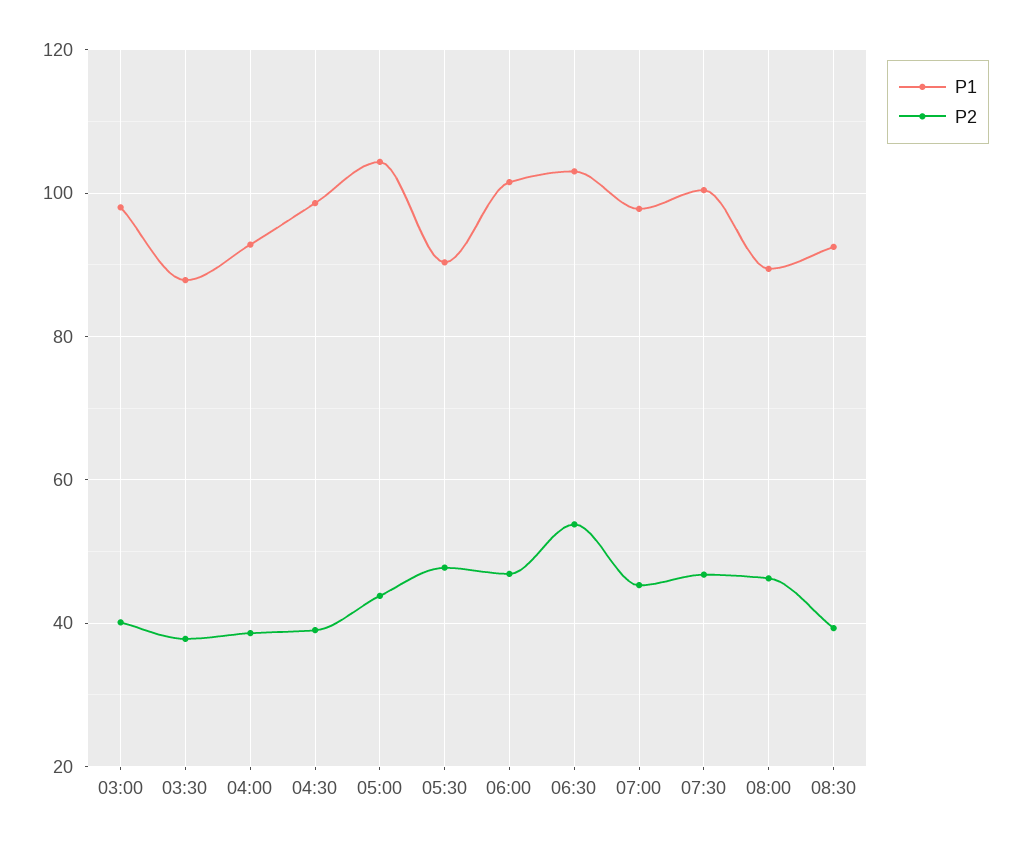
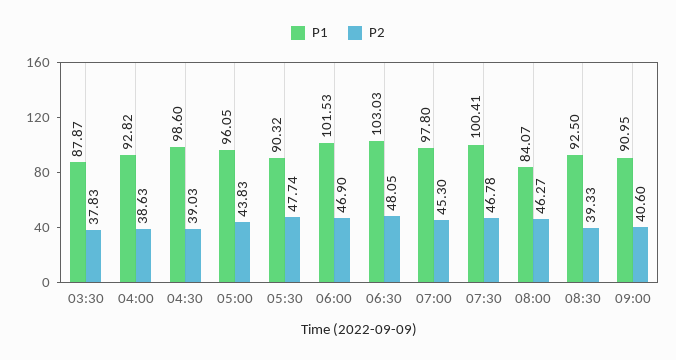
P1, 03:00: 98 -> none
P2, 03:00: 40 -> none
P1, 05:00: 104 -> 96.05
P2, 06:30: 54 -> 48.05
P1, 08:00: 90 -> 84.07
P1, 09:00: none -> 90.95
P2, 09:00: none -> 40.6

